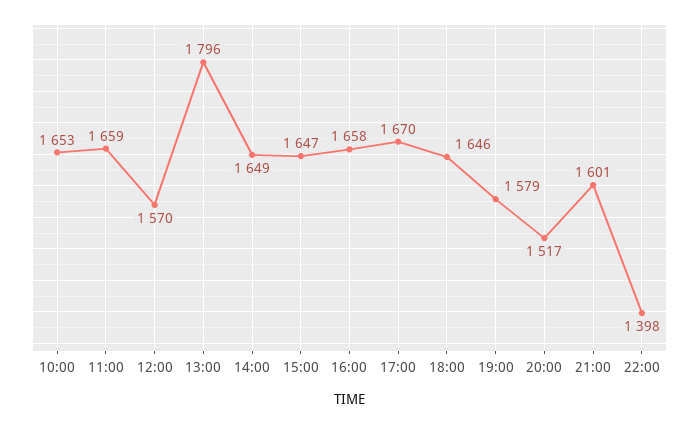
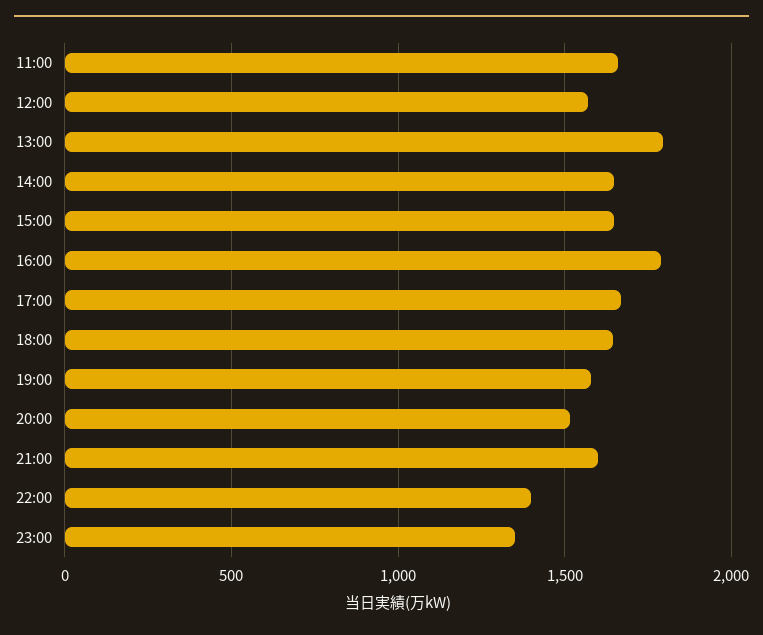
10:00: 1653 -> none
16:00: 1658 -> 1800
23:00: none -> 1350

